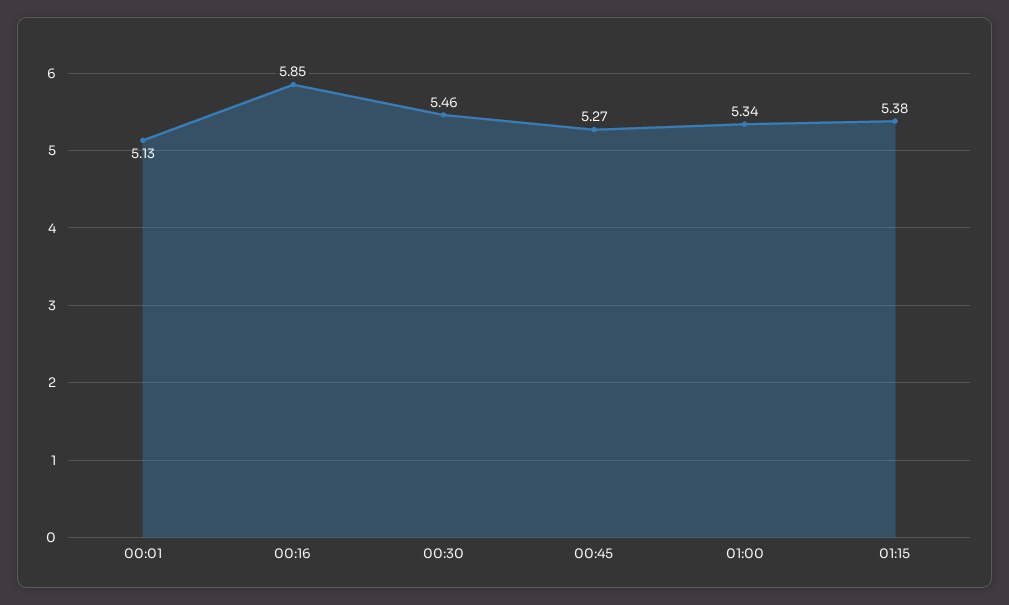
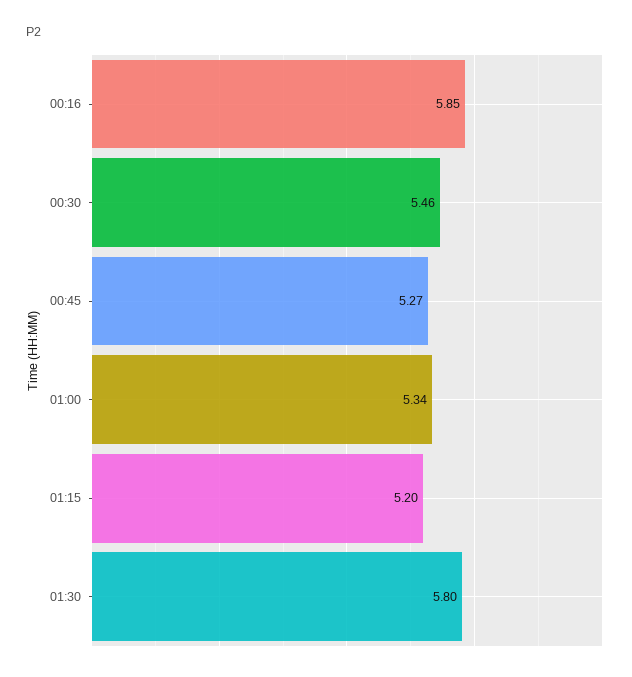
00:01: 5.13 -> none
01:15: 5.38 -> 5.2
01:30: none -> 5.8

